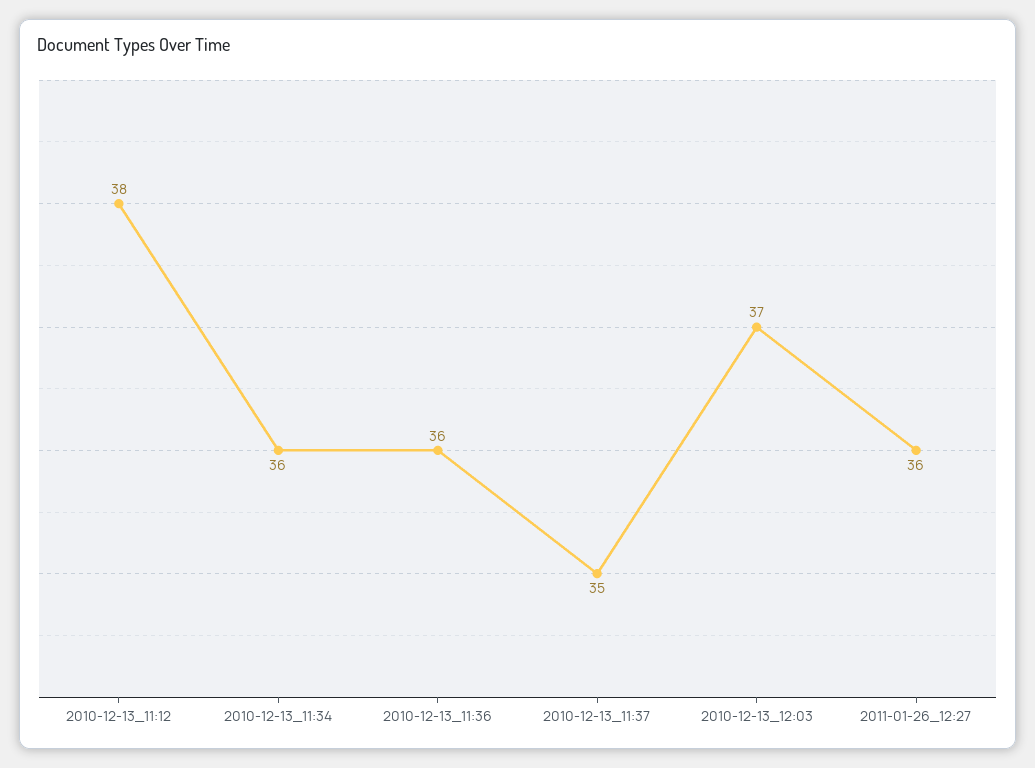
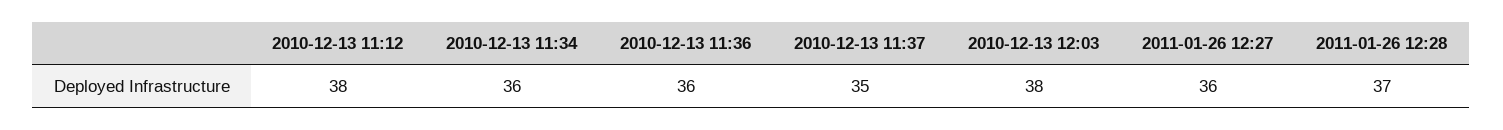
2010-12-13_12:03: 37 -> 38
2011-01-26 12:28: none -> 37

